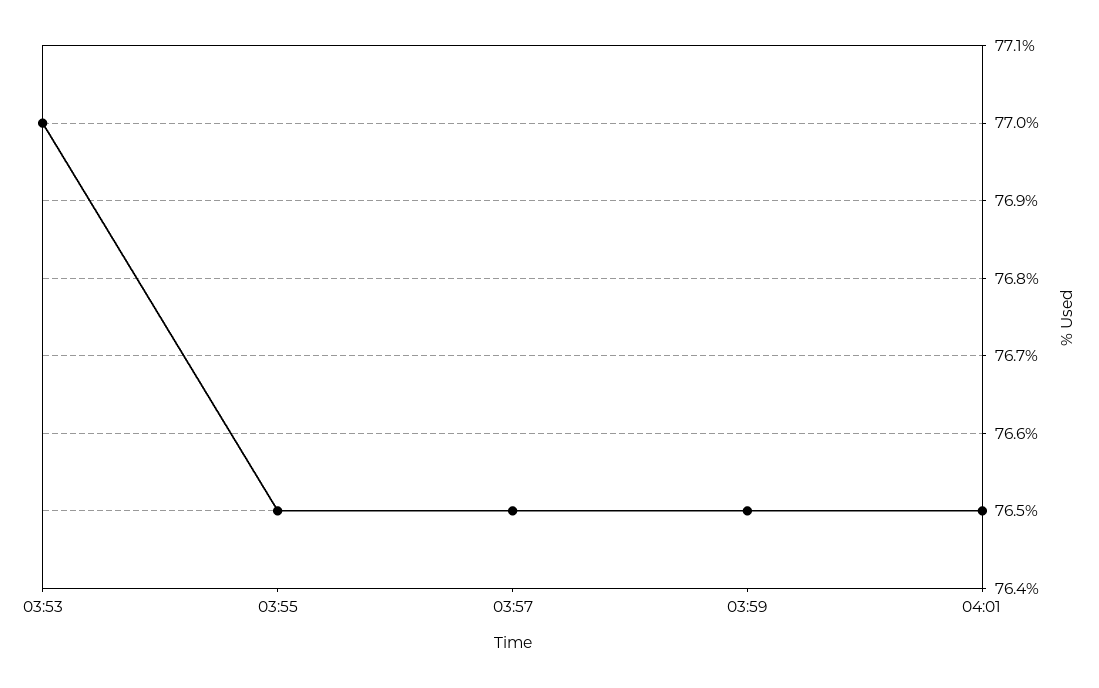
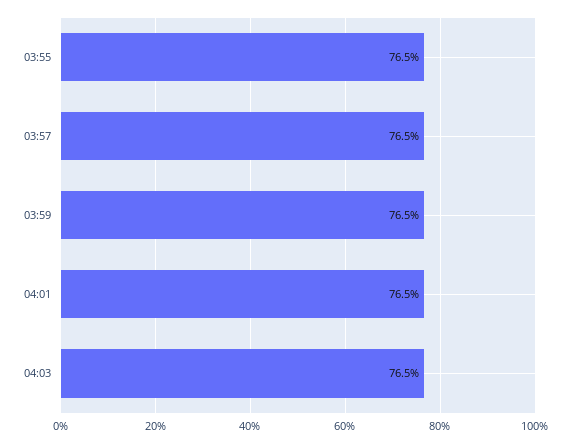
03:53: 77 -> none
04:03: none -> 76.5

